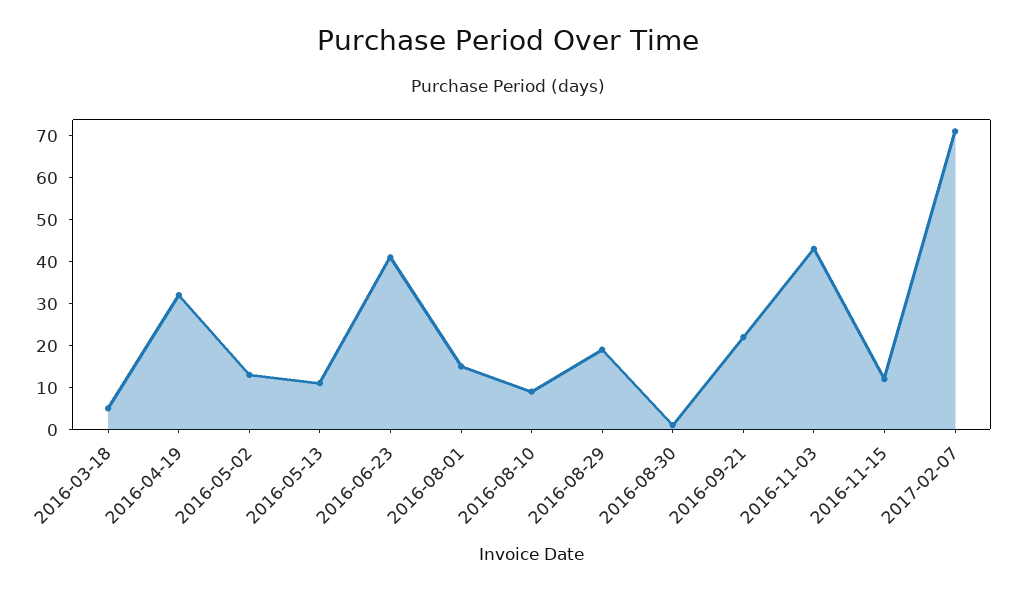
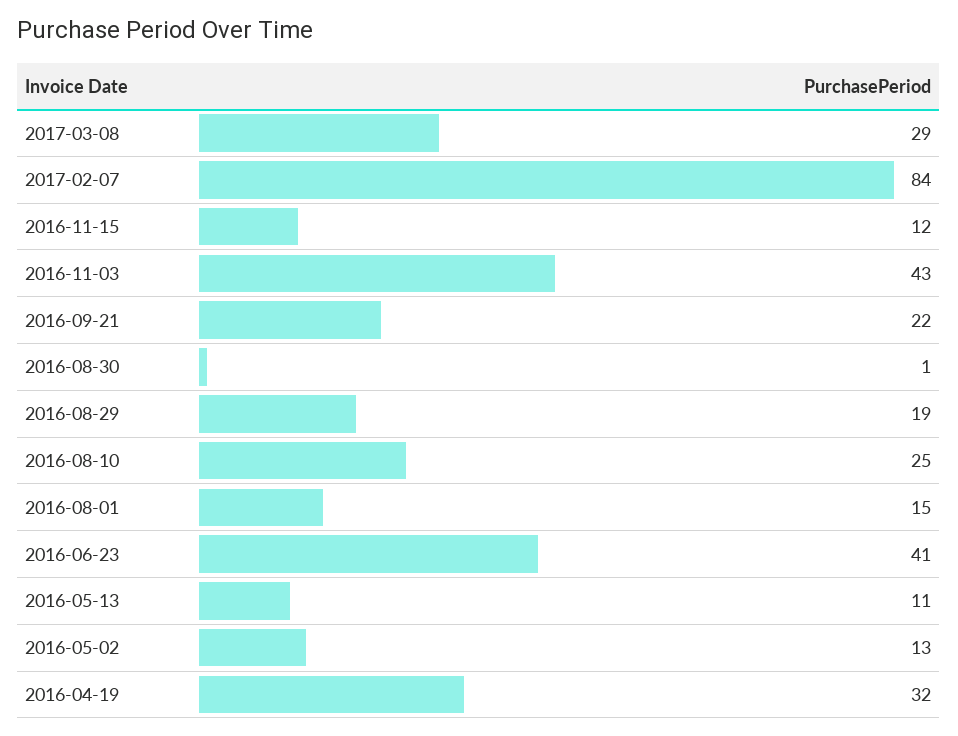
2016-03-18: 5 -> none
2016-08-10: 10 -> 25
2017-02-07: 70 -> 84
2017-03-08: none -> 29

